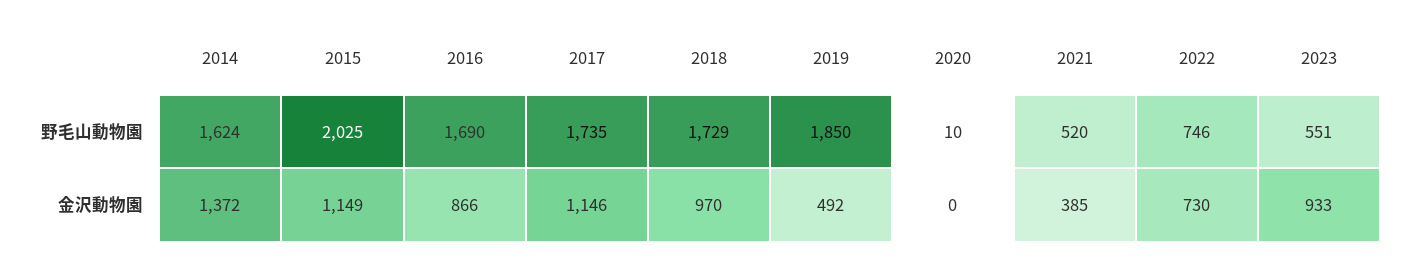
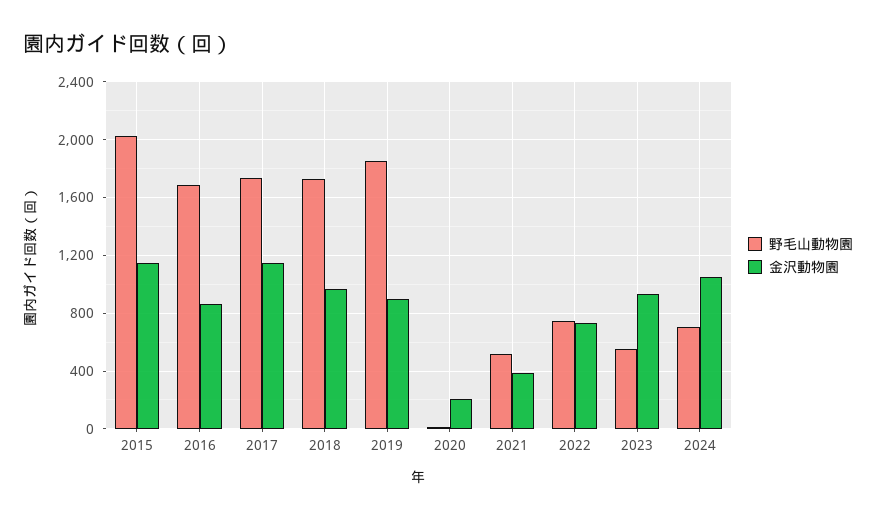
野毛山動物園, 2014: 1624 -> none
金沢動物園, 2014: 1372 -> none
金沢動物園, 2019: 492 -> 900
金沢動物園, 2020: 0 -> 200
野毛山動物園, 2024: none -> 700
金沢動物園, 2024: none -> 1050

